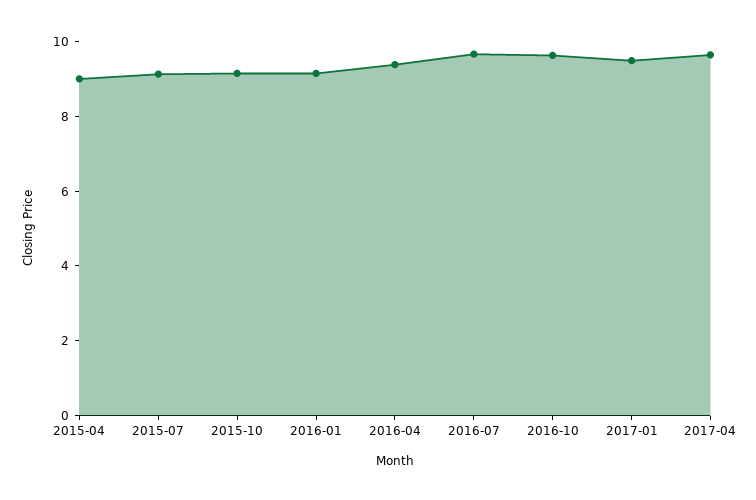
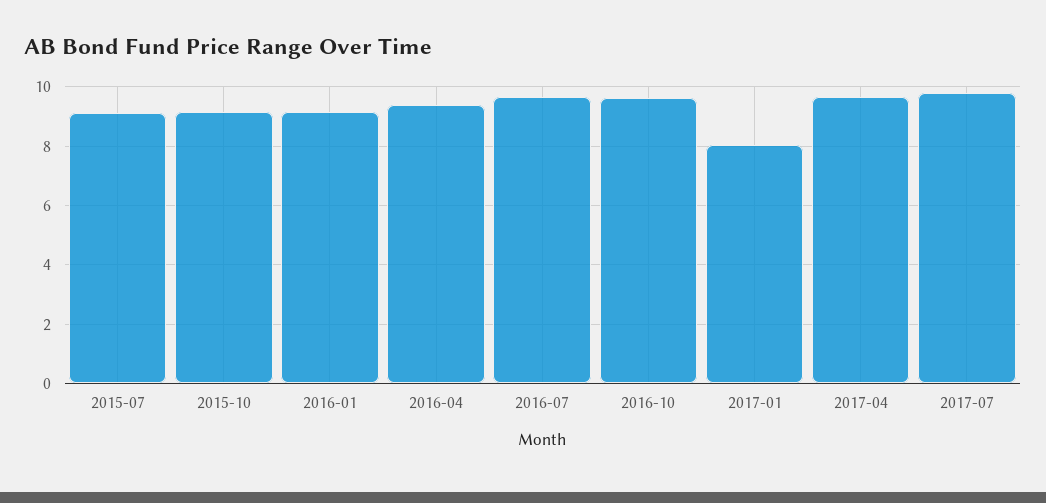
2015-04: 9 -> none
2017-01: 9.5 -> 8
2017-07: none -> 9.75

